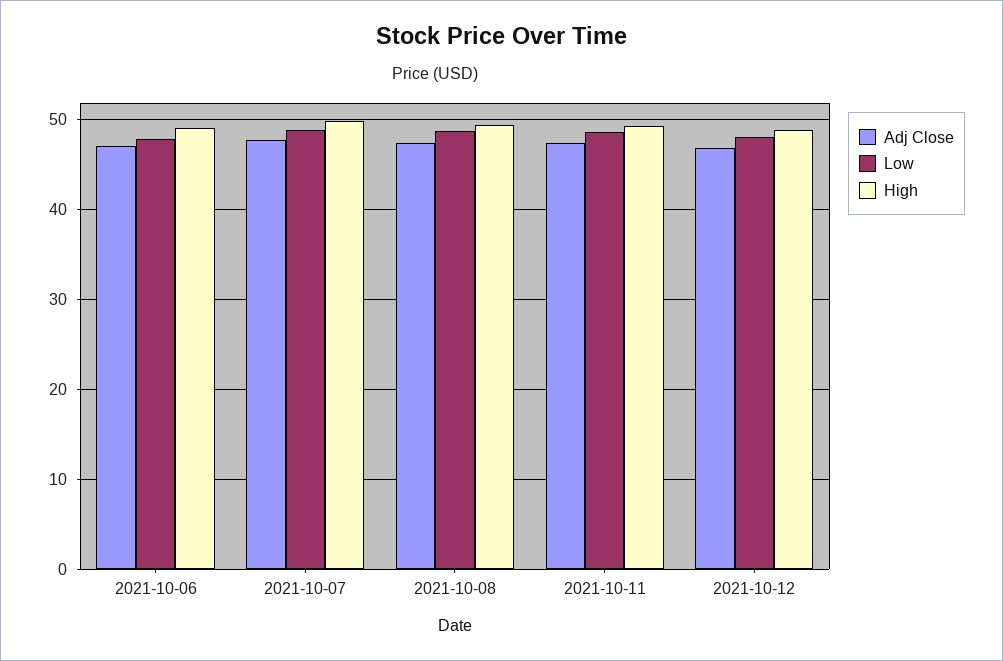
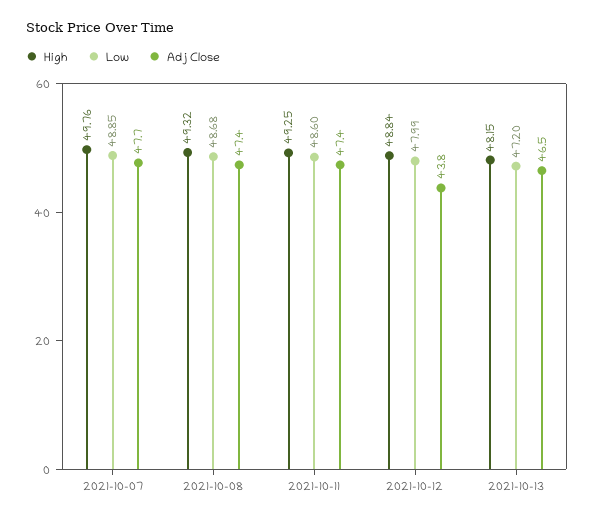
Adj Close, 2021-10-06: 47 -> none
Low, 2021-10-06: 48 -> none
High, 2021-10-06: 49 -> none
Adj Close, 2021-10-12: 47 -> 43.8
High, 2021-10-13: none -> 48.15
Low, 2021-10-13: none -> 47.2
Adj Close, 2021-10-13: none -> 46.5

